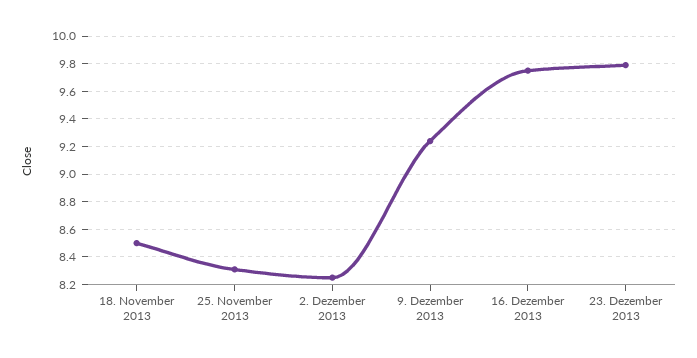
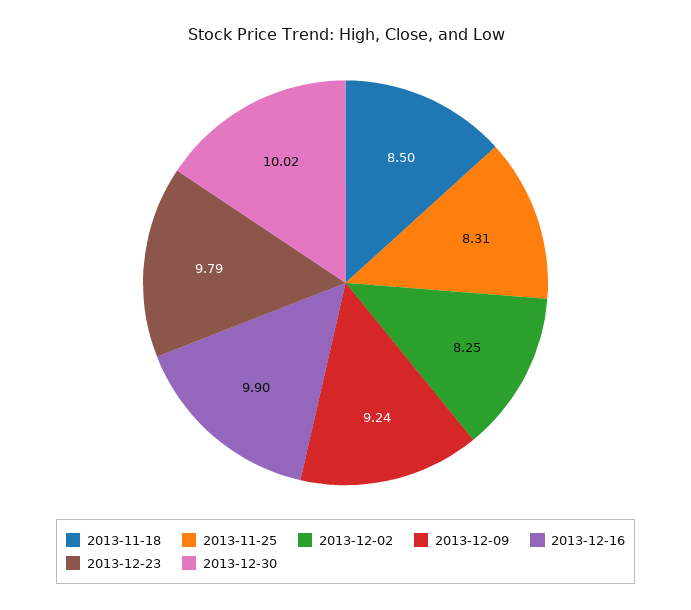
16. Dezember 2013: 9.75 -> 9.9
2013-12-30: none -> 10.02

